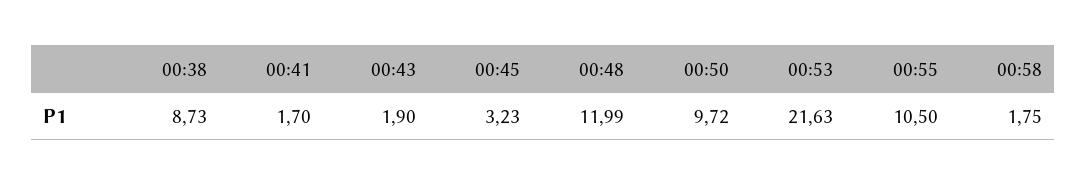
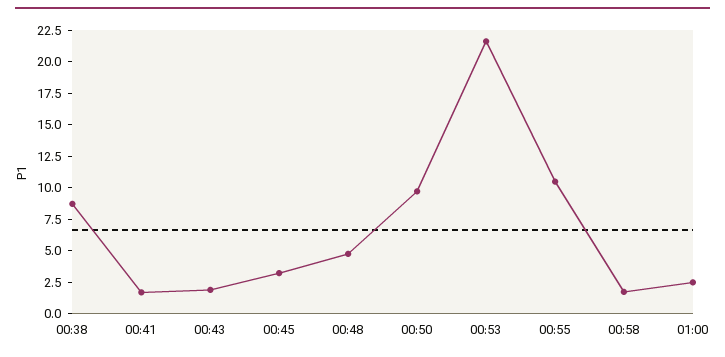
00:48: 11.99 -> 5
01:00: none -> 2.5

